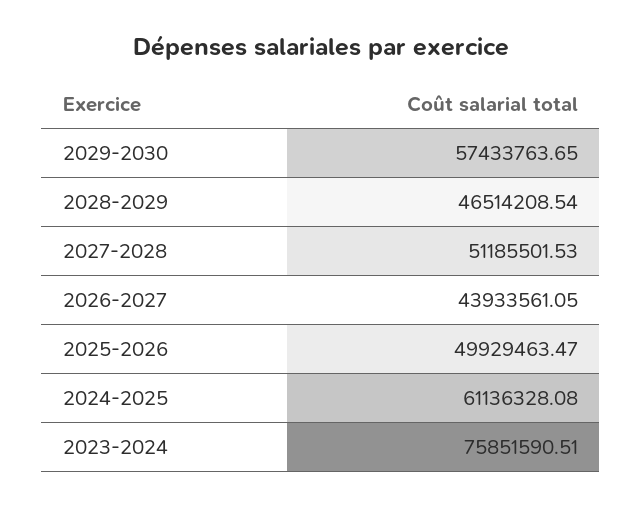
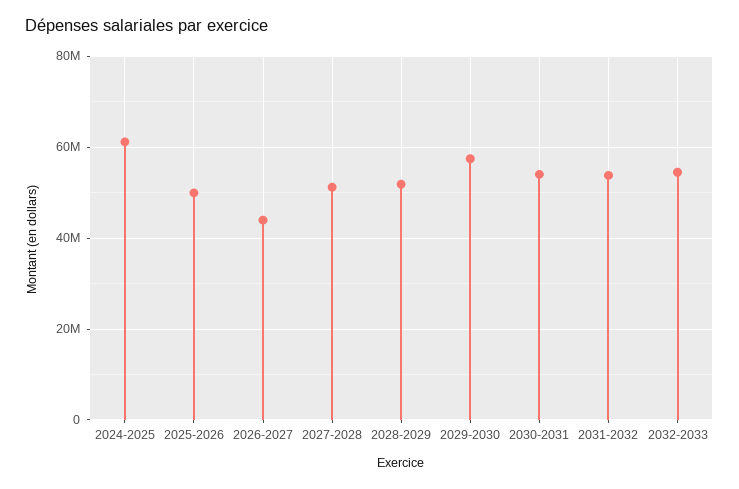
2028-2029: 46514208.54 -> 52000000
2023-2024: 75851590.51 -> none
2030-2031: none -> 54000000
2031-2032: none -> 54000000
2032-2033: none -> 54000000

